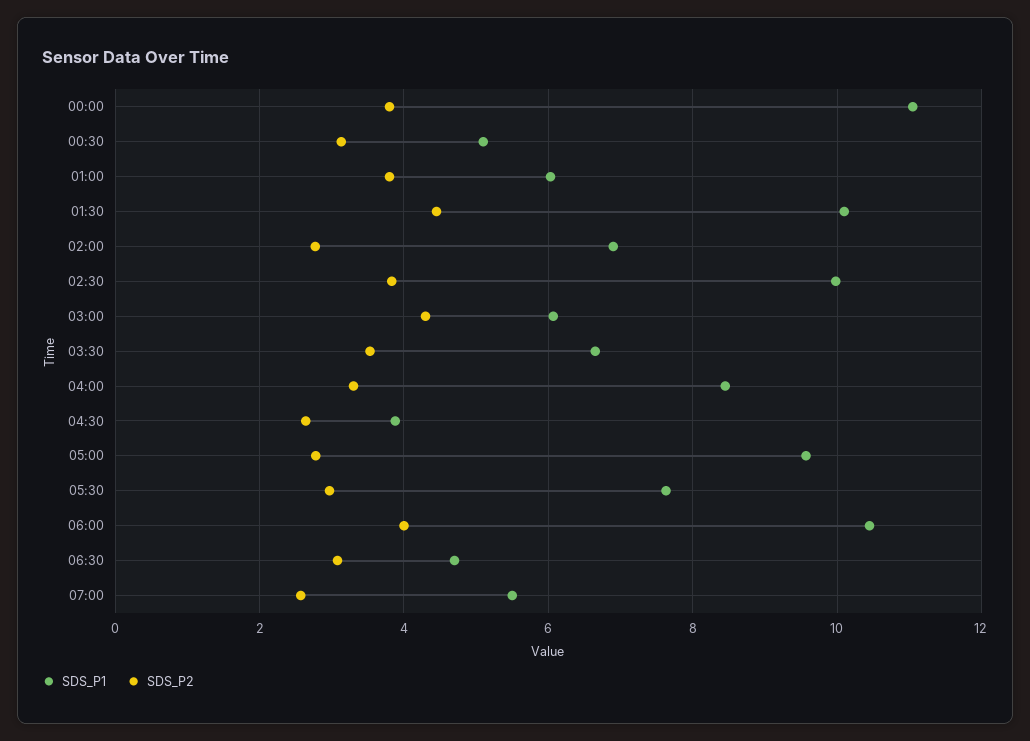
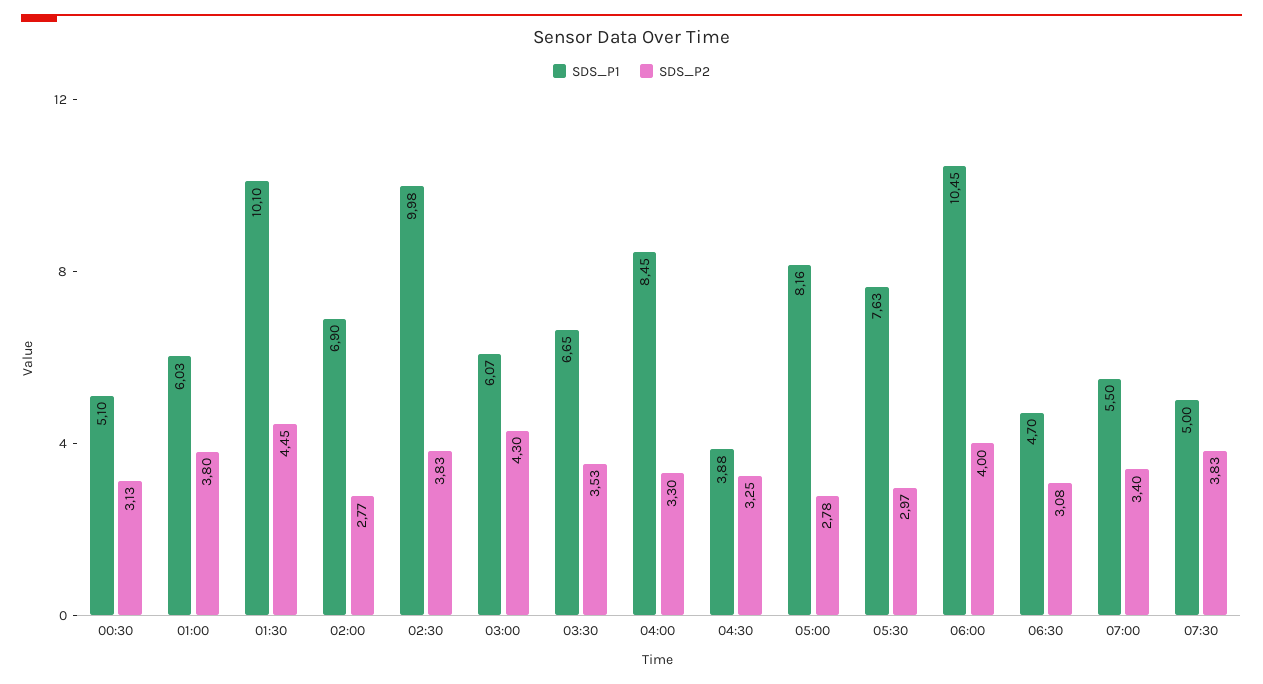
SDS_P1, 00:00: 11 -> none
SDS_P2, 00:00: 3.8 -> none
SDS_P2, 04:30: 2.6 -> 3.25
SDS_P1, 05:00: 9.6 -> 8.16
SDS_P2, 07:00: 2.6 -> 3.4
SDS_P1, 07:30: none -> 5
SDS_P2, 07:30: none -> 3.83

